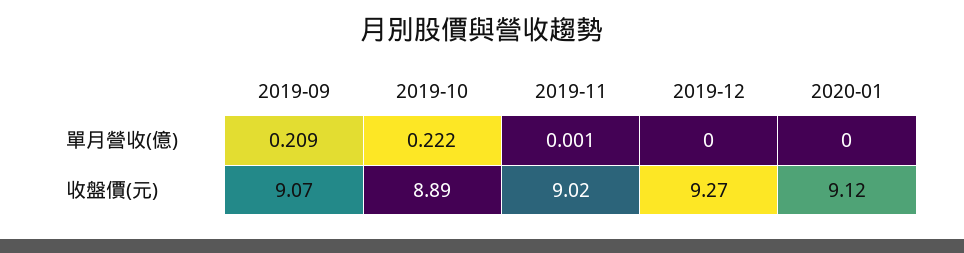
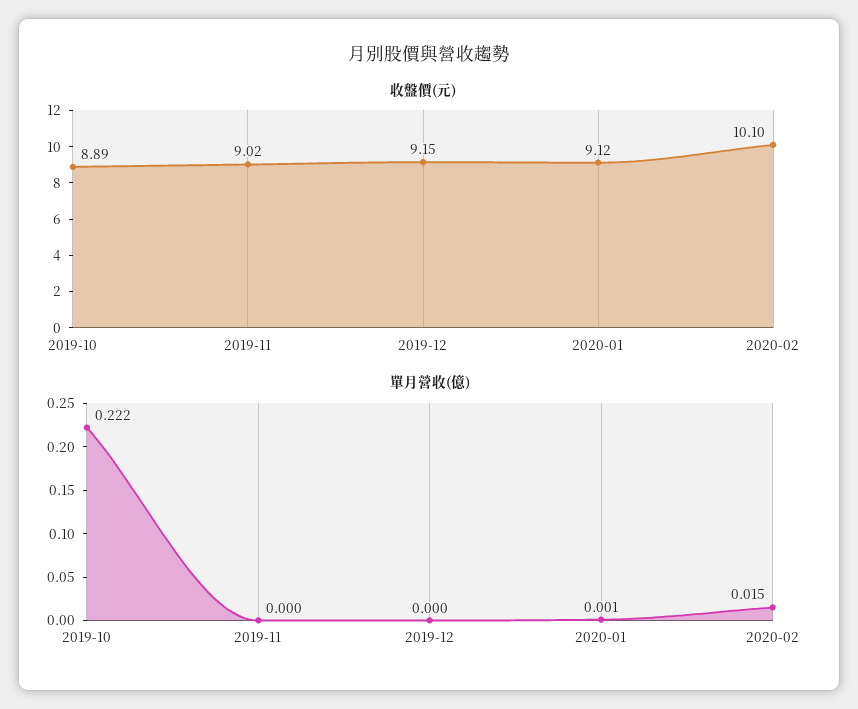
單月營收(億), 2019-09: 0.209 -> none
單月營收(億), 2019-11: 0.001 -> 0
單月營收(億), 2020-01: 0 -> 0.001
收盤價(元), 2019-09: 9.07 -> none
收盤價(元), 2019-12: 9.27 -> 9.15
收盤價(元), 2020-02: none -> 10.1
單月營收(億), 2020-02: none -> 0.015

